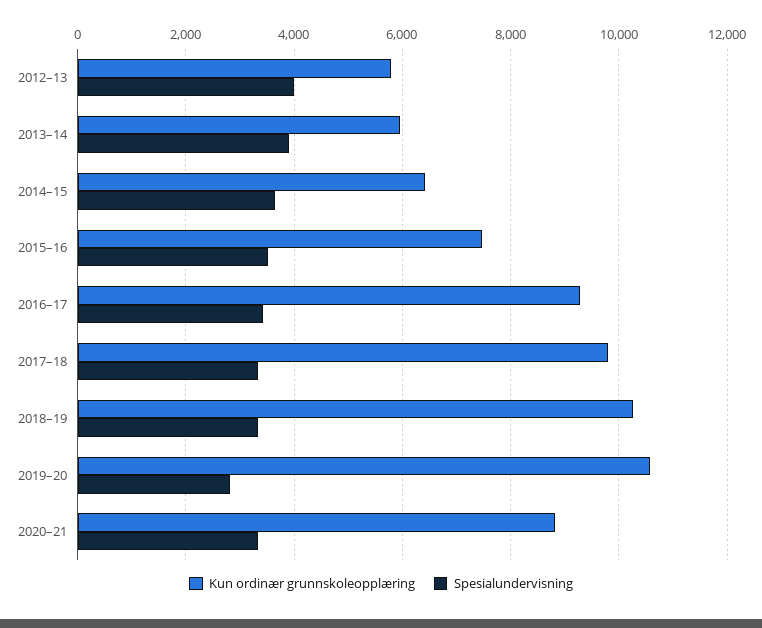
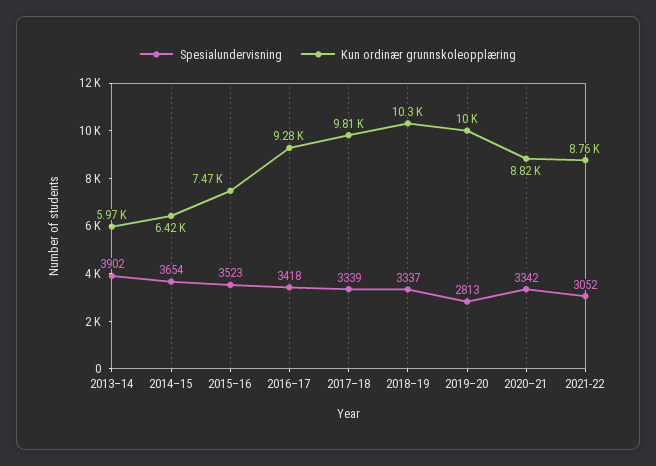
Kun ordinær grunnskoleopplæring, 2012–13: 5800 -> none
Spesialundervisning, 2012–13: 4000 -> none
Kun ordinær grunnskoleopplæring, 2019–20: 10600 -> 10000
Spesialundervisning, 2021-22: none -> 3052
Kun ordinær grunnskoleopplæring, 2021-22: none -> 8760

